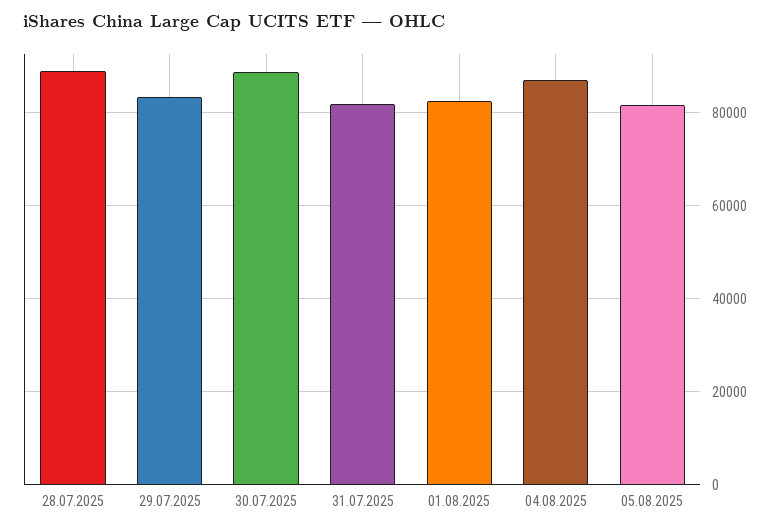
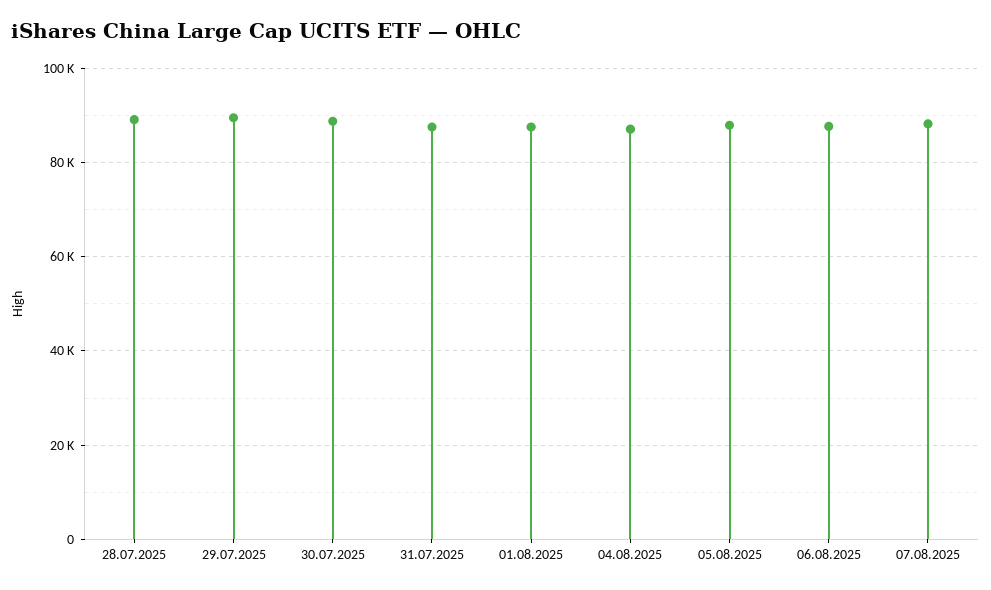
29.07.2025: 84000 -> 90000
31.07.2025: 82000 -> 88000
01.08.2025: 82000 -> 88000
05.08.2025: 82000 -> 88000
06.08.2025: none -> 88000
07.08.2025: none -> 88000

